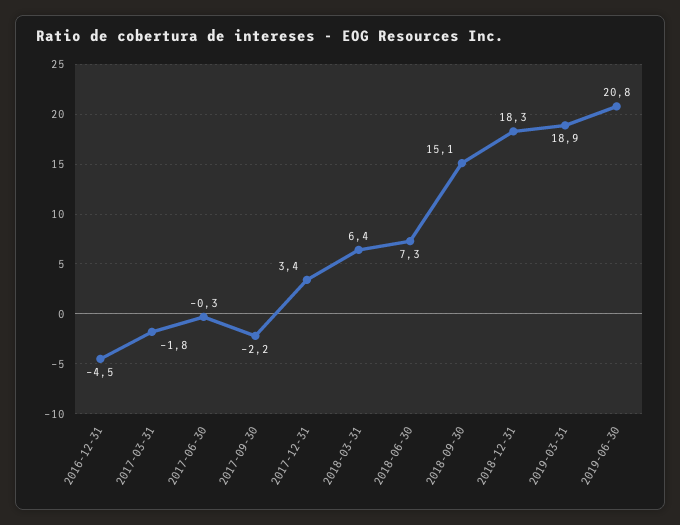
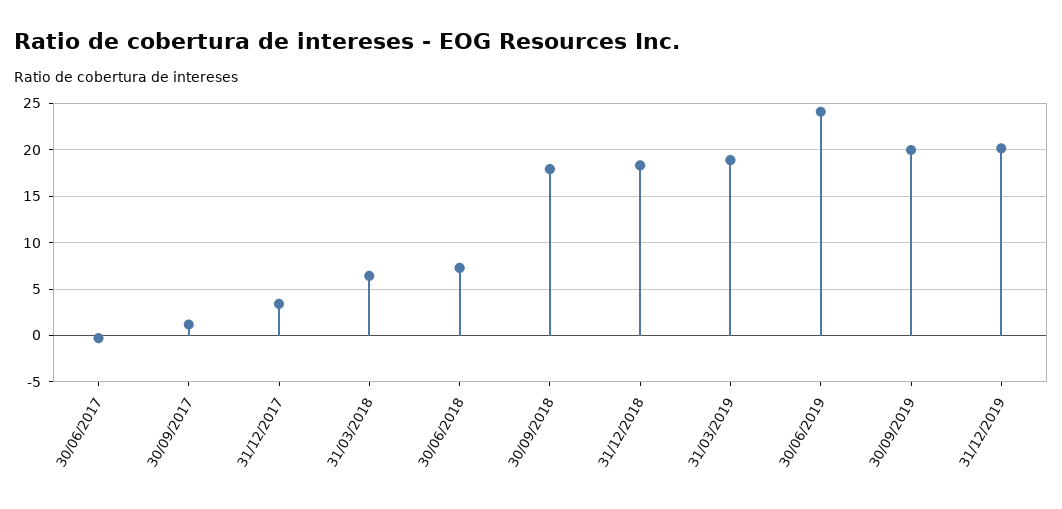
2016-12-31: -4.5 -> none
2017-03-31: -1.8 -> none
2017-09-30: -2.2 -> 1
2018-09-30: 15.1 -> 18
2019-06-30: 20.8 -> 24
30/09/2019: none -> 20
31/12/2019: none -> 20

